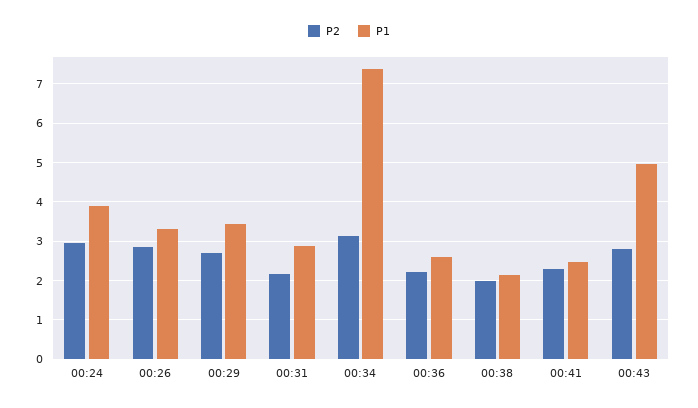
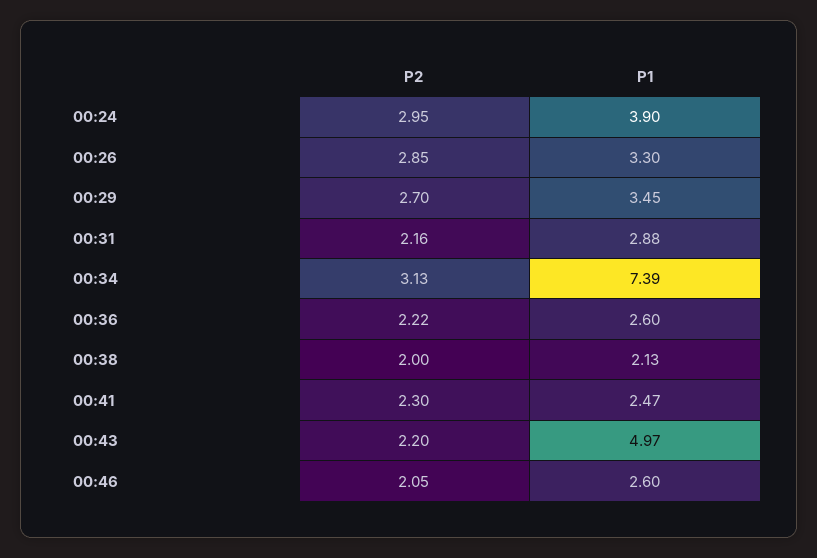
P2, 00:43: 2.8 -> 2.2
P2, 00:46: none -> 2.05
P1, 00:46: none -> 2.6

